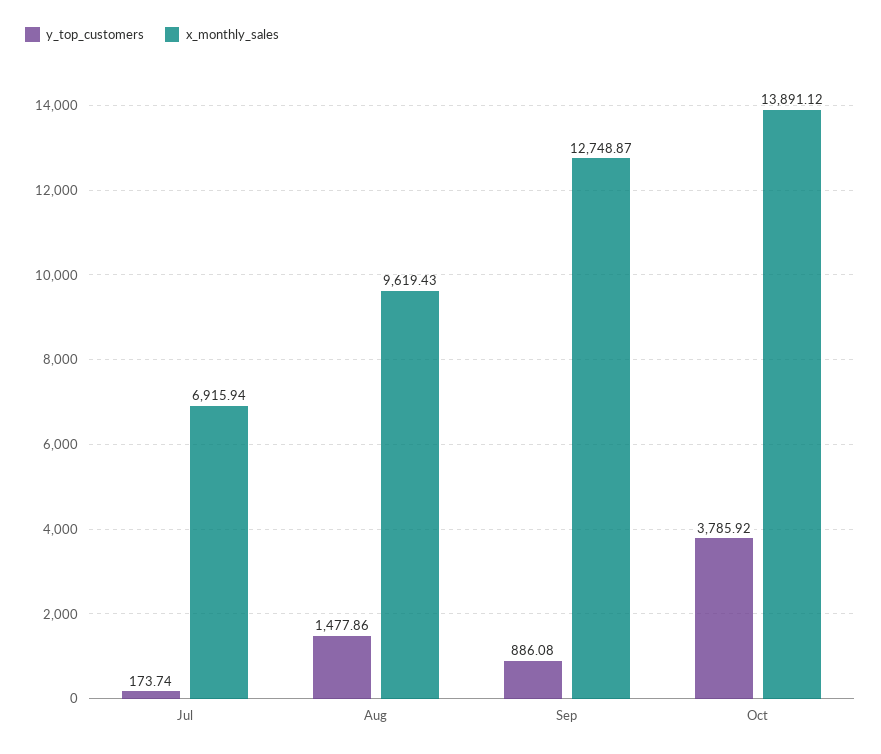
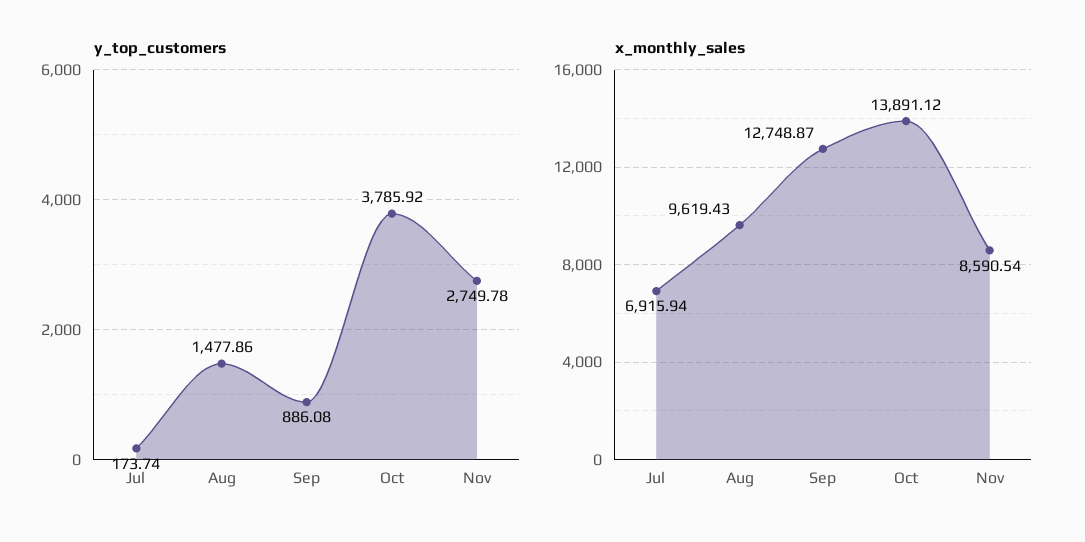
y_top_customers, Nov: none -> 2749.78
x_monthly_sales, Nov: none -> 8590.54

